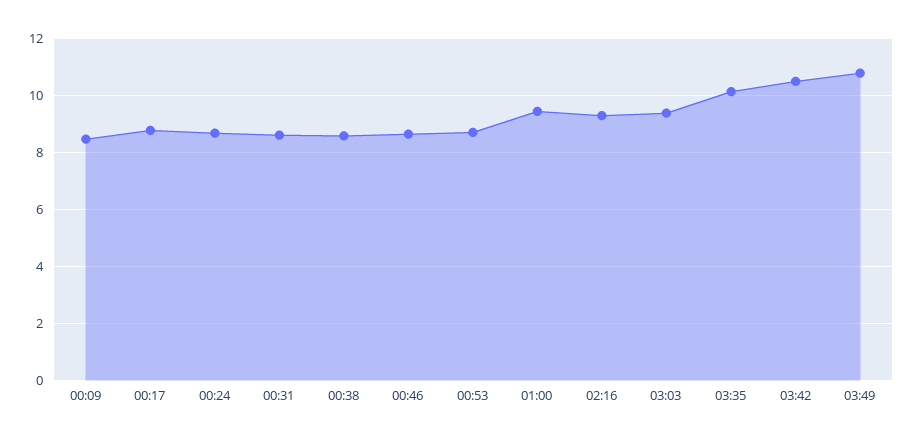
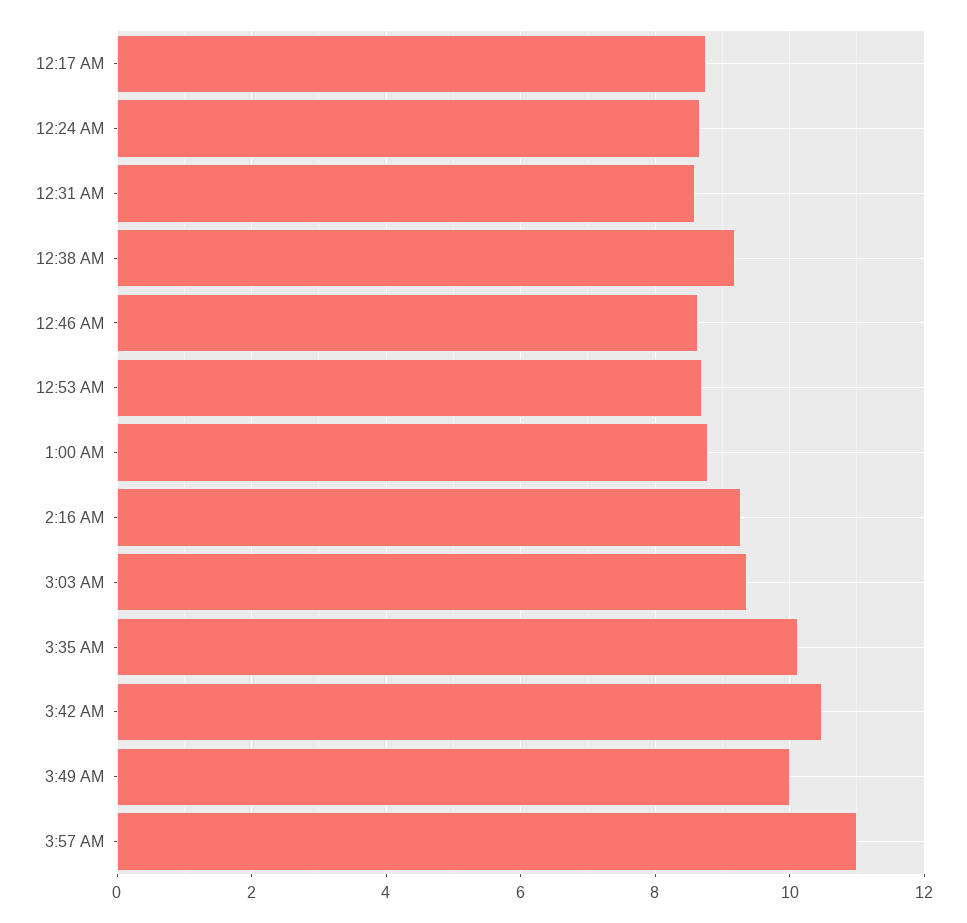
00:09: 8.5 -> none
00:38: 8.5 -> 9.2
01:00: 9.5 -> 8.8
03:49: 10.75 -> 10
3:57 AM: none -> 11

